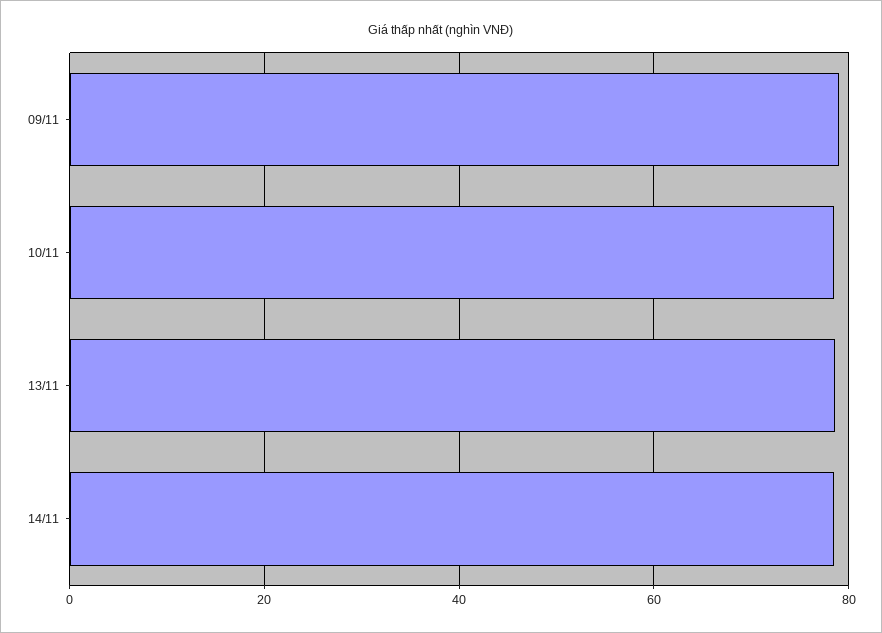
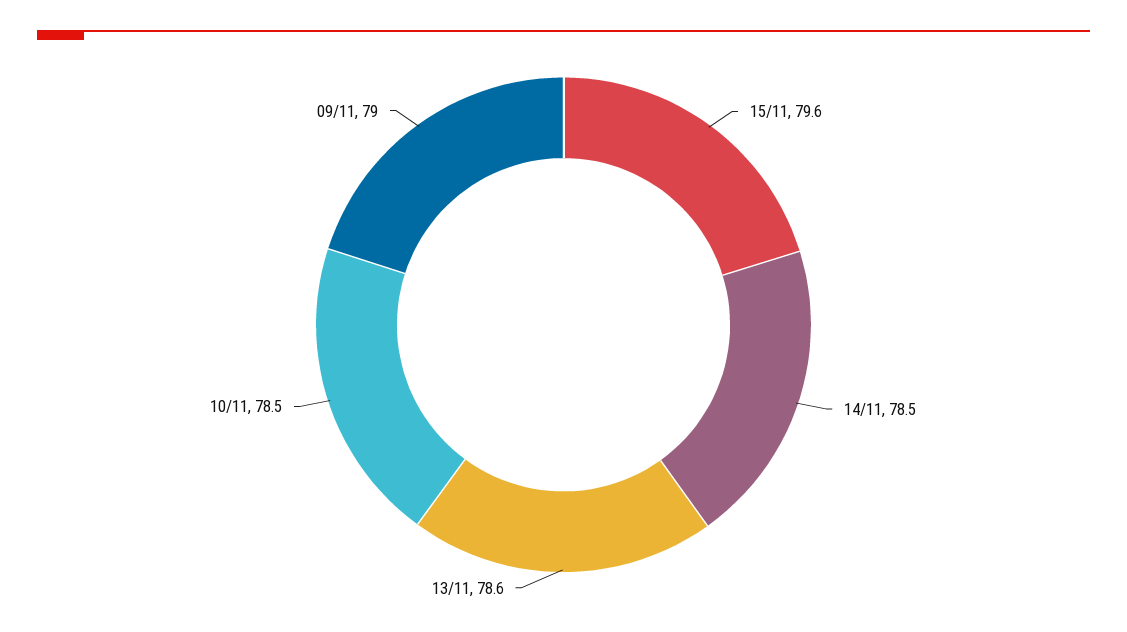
15/11: none -> 79.6

